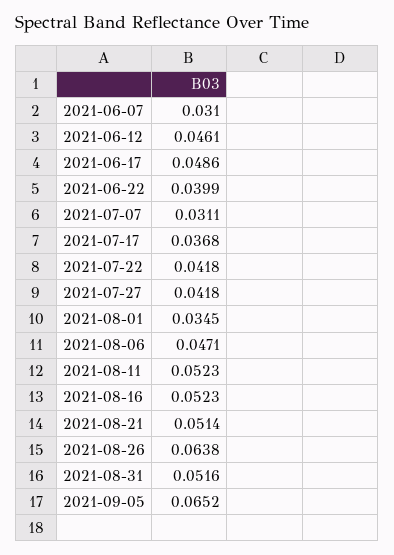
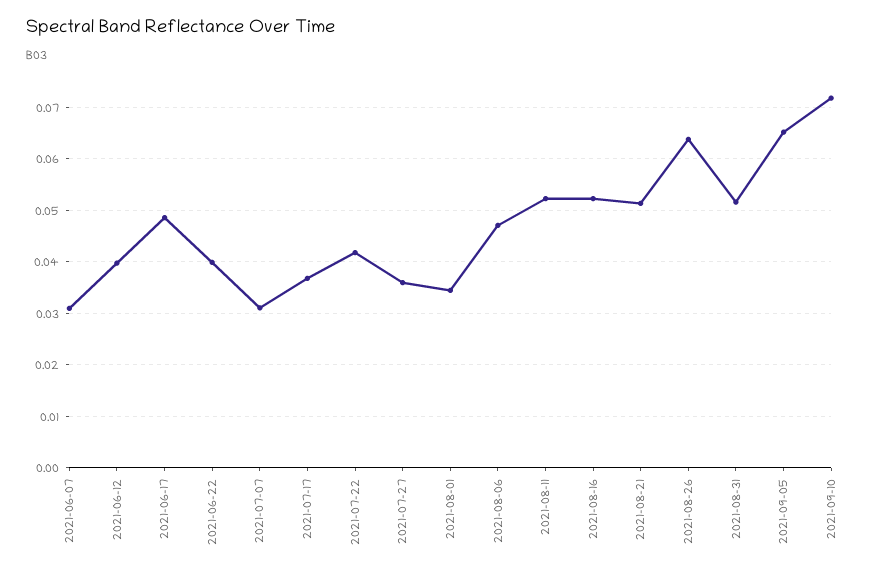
2021-06-12: 0.0461 -> 0.04
2021-07-27: 0.0418 -> 0.036
2021-09-10: none -> 0.072

